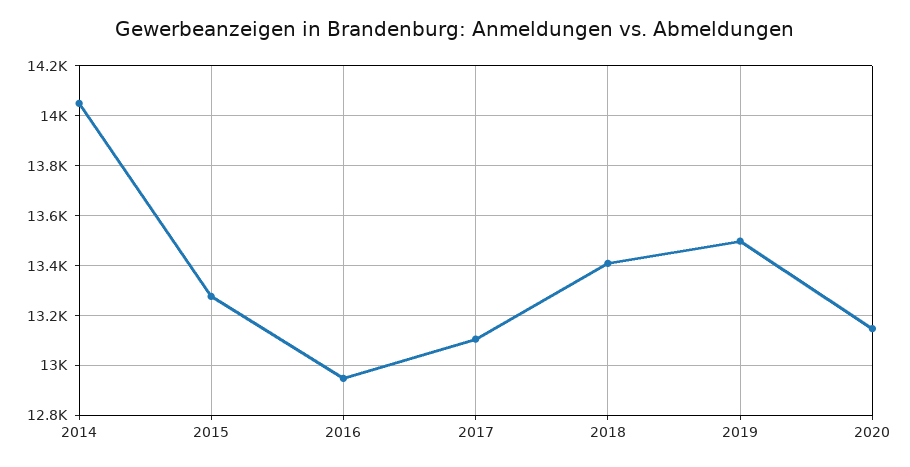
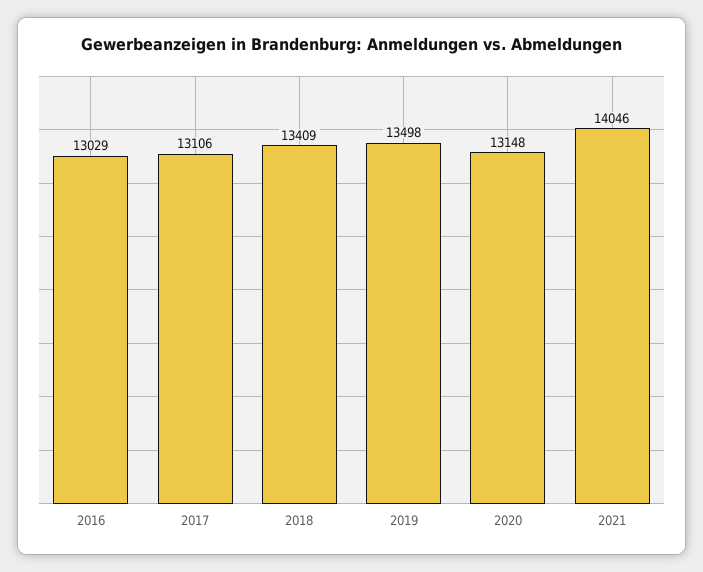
2014: 14050 -> none
2015: 13275 -> none
2016: 12950 -> 13029
2021: none -> 14046

